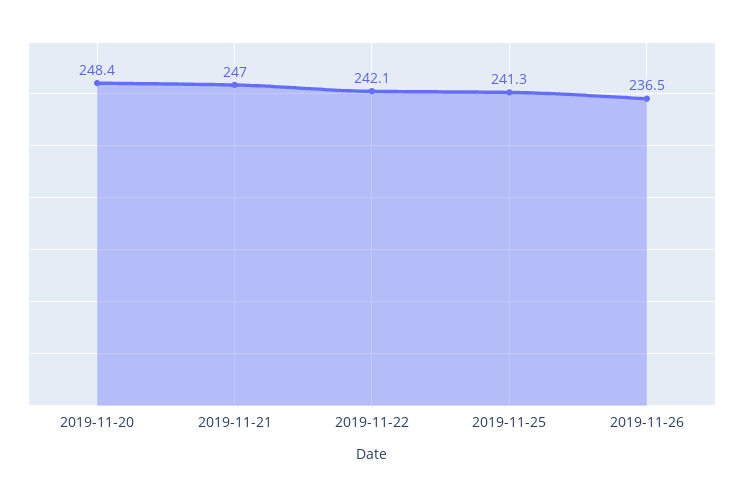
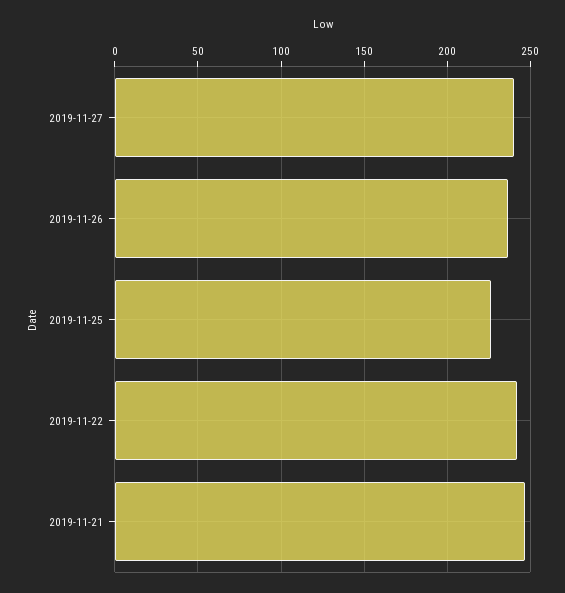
2019-11-20: 248.4 -> none
2019-11-25: 241.3 -> 225
2019-11-27: none -> 240

